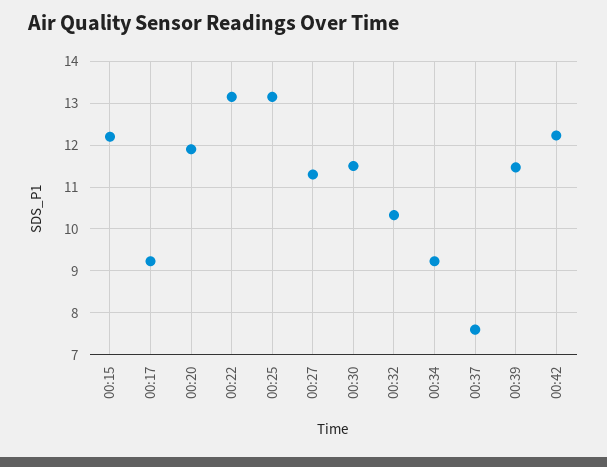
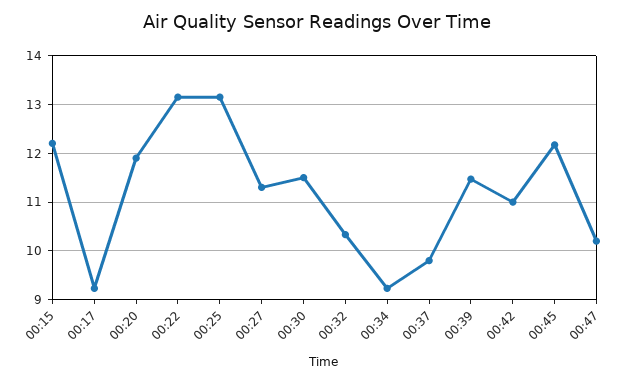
00:37: 7.6 -> 9.8
00:42: 12.2 -> 11
00:45: none -> 12.2
00:47: none -> 10.2

